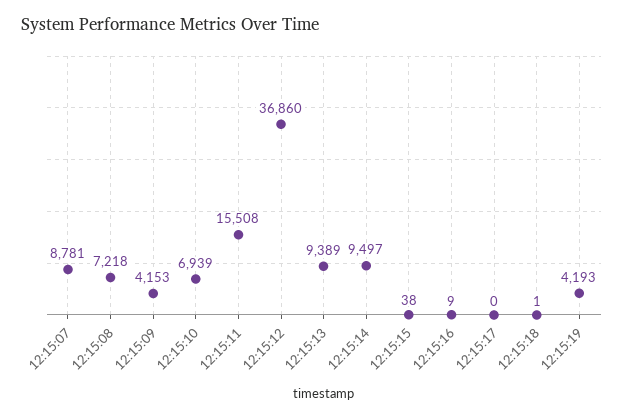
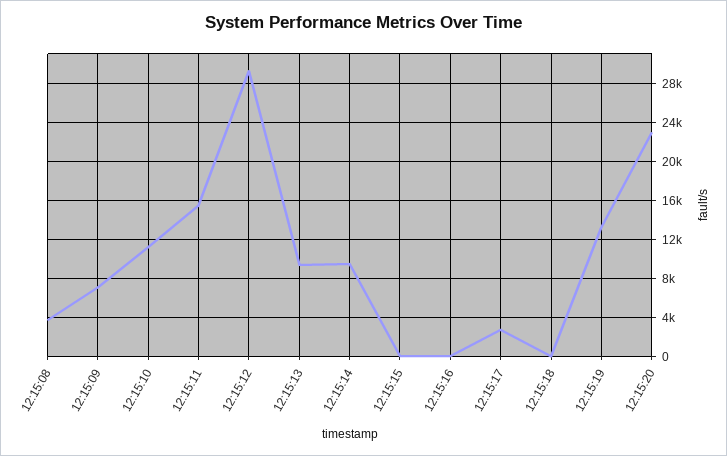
12:15:07: 8781 -> none
12:15:08: 7218 -> 4000
12:15:09: 4153 -> 7000
12:15:10: 6939 -> 11000
12:15:12: 36860 -> 29000
12:15:17: 0 -> 3000
12:15:19: 4193 -> 13000
12:15:20: none -> 23000

